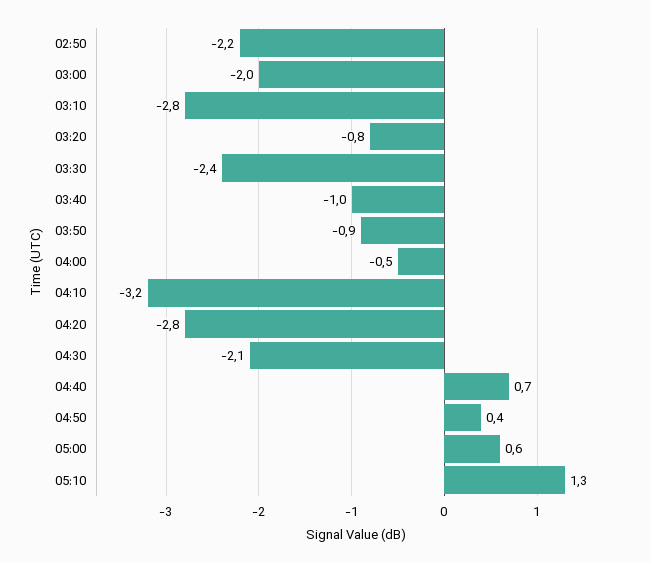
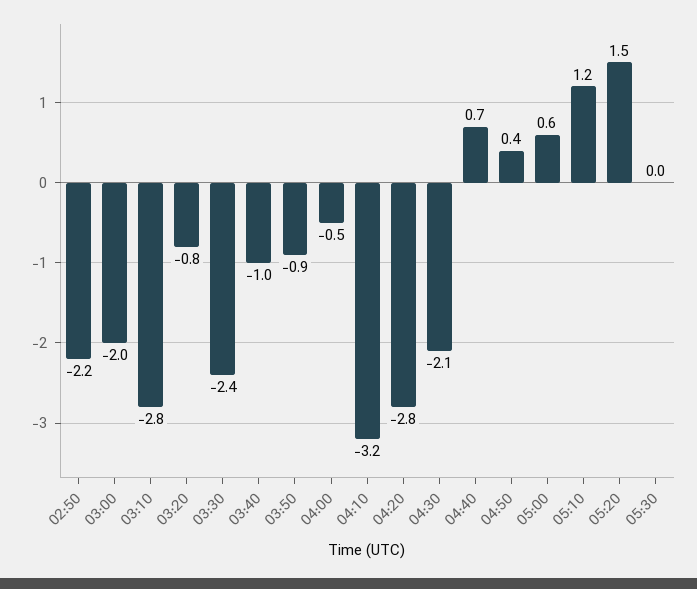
05:10: 1.3 -> 1.2
05:20: none -> 1.5
05:30: none -> 0

